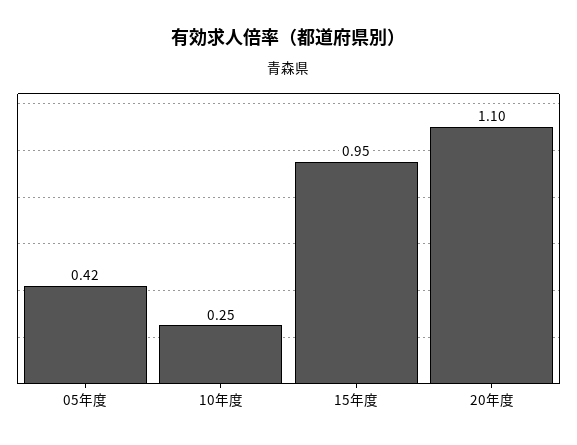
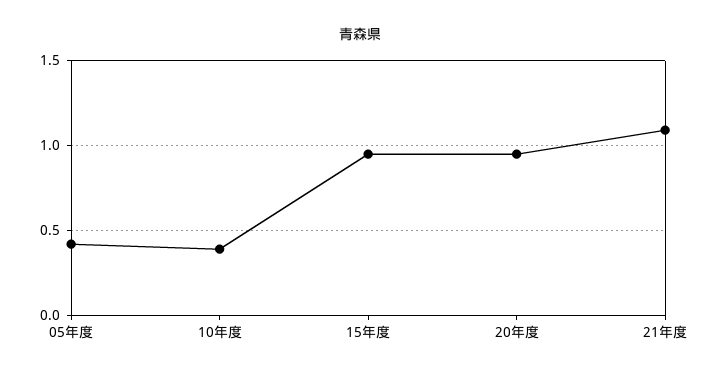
10年度: 0.25 -> 0.4
20年度: 1.1 -> 0.95
21年度: none -> 1.1

